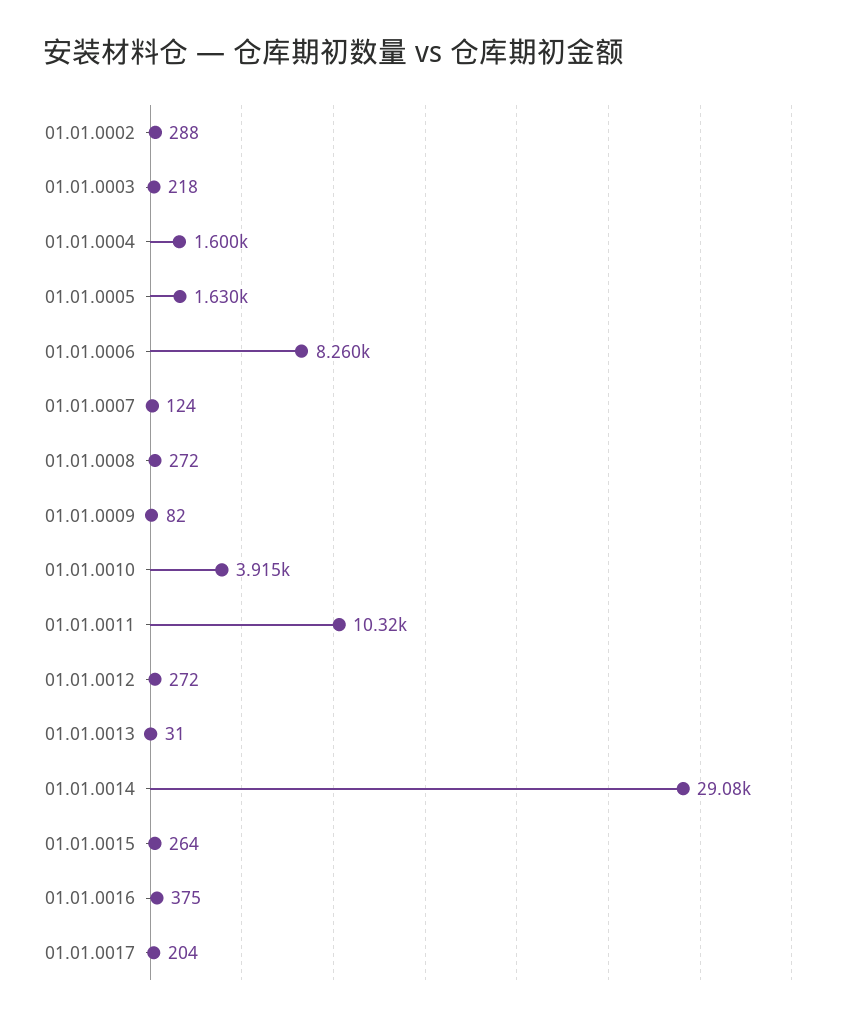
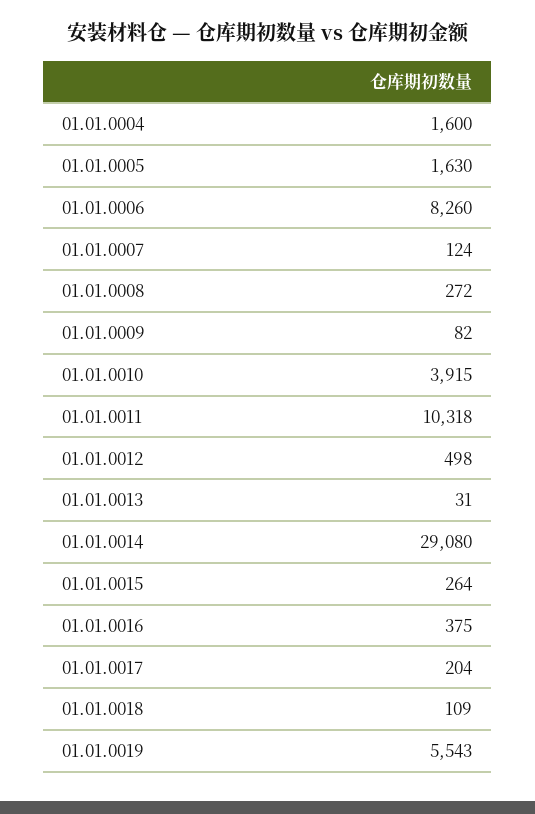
01.01.0002: 288 -> none
01.01.0003: 218 -> none
01.01.0012: 272 -> 498
01.01.0018: none -> 109
01.01.0019: none -> 5543

